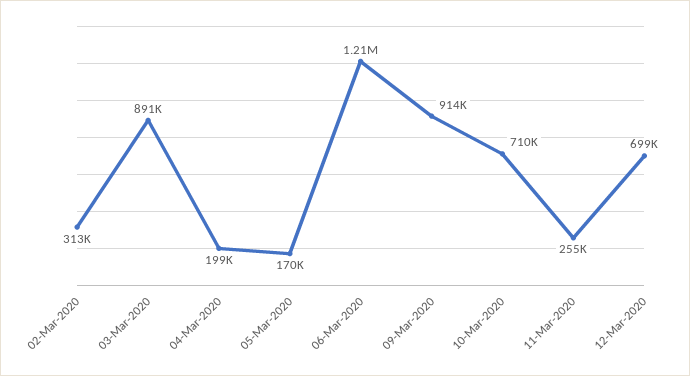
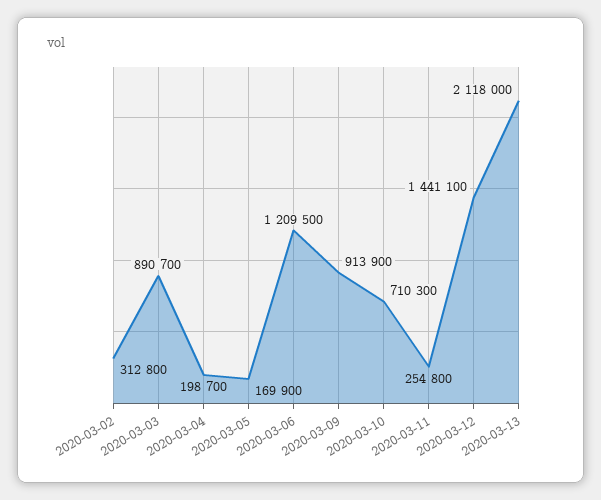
12-Mar-2020: 699000 -> 1441100
2020-03-13: none -> 2118000

